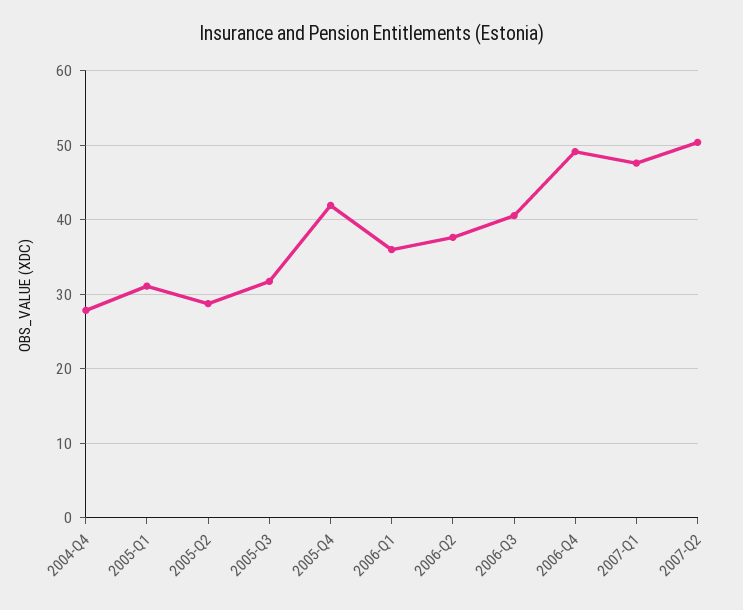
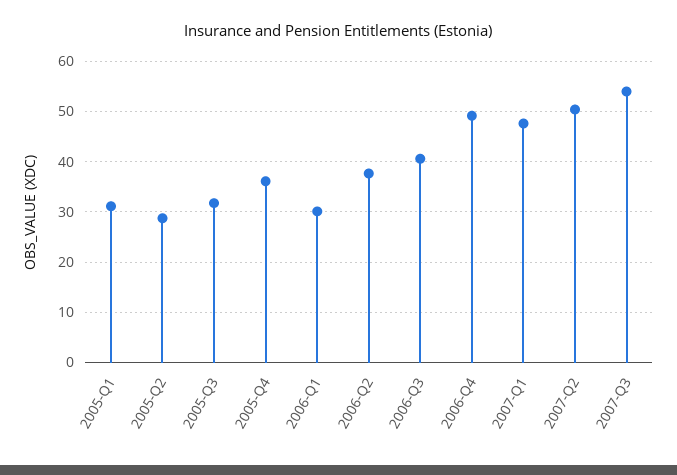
2004-Q4: 28 -> none
2005-Q4: 42 -> 36
2006-Q1: 36 -> 30
2007-Q3: none -> 54

